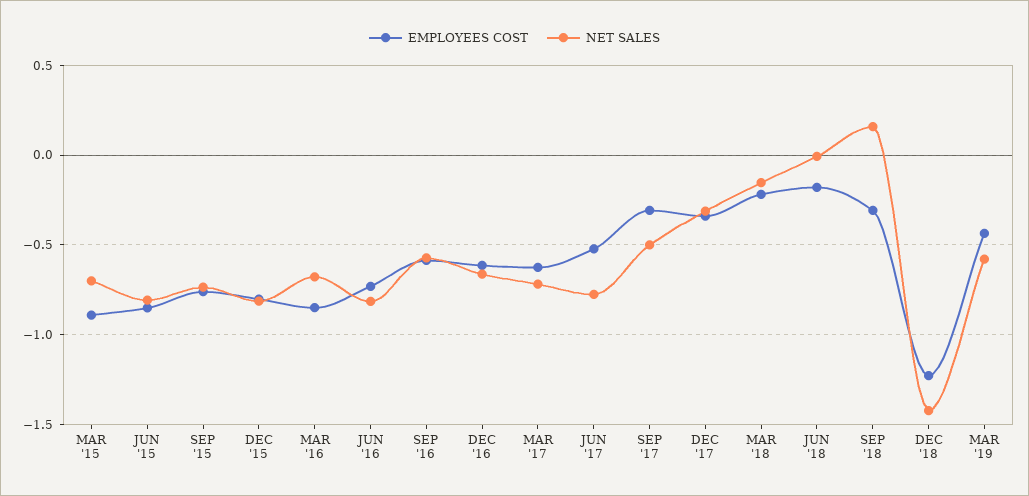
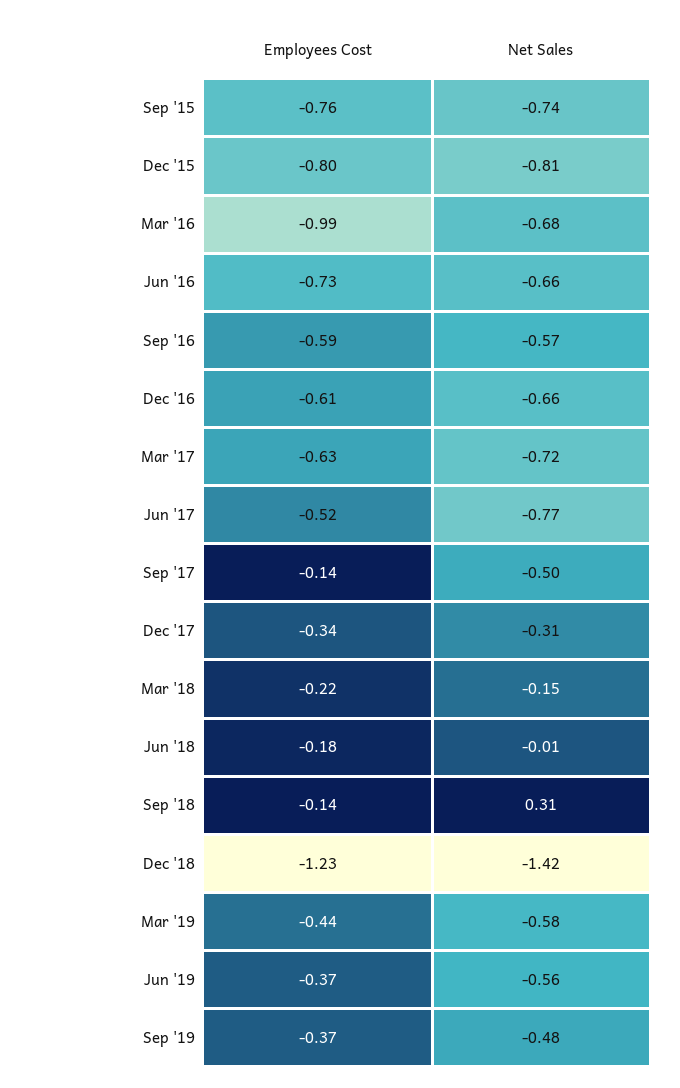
EMPLOYEES COST, MAR '15: -0.9 -> none
NET SALES, MAR '15: -0.7 -> none
EMPLOYEES COST, JUN '15: -0.85 -> none
NET SALES, JUN '15: -0.8 -> none
EMPLOYEES COST, MAR '16: -0.85 -> -0.99
NET SALES, JUN '16: -0.8 -> -0.66
EMPLOYEES COST, SEP '17: -0.3 -> -0.14
EMPLOYEES COST, SEP '18: -0.3 -> -0.14
NET SALES, SEP '18: 0.15 -> 0.31
EMPLOYEES COST, Jun '19: none -> -0.37
NET SALES, Jun '19: none -> -0.56
EMPLOYEES COST, Sep '19: none -> -0.37
NET SALES, Sep '19: none -> -0.48

